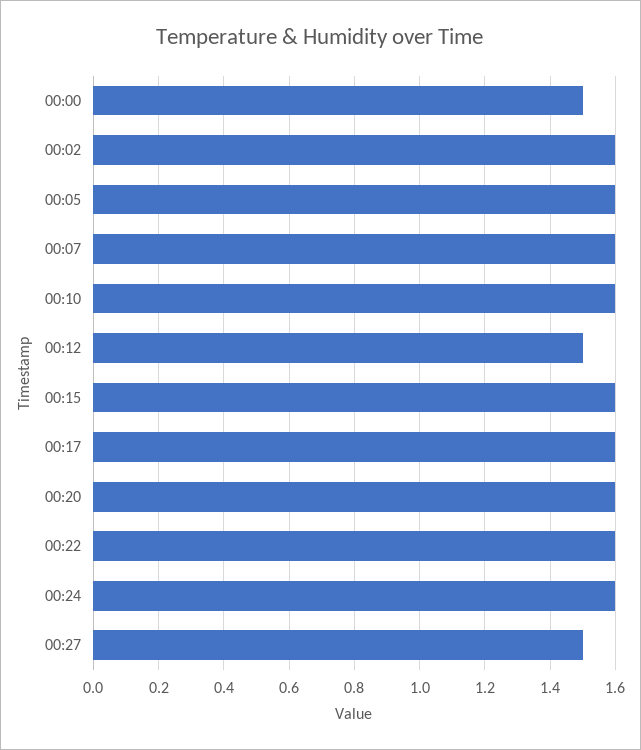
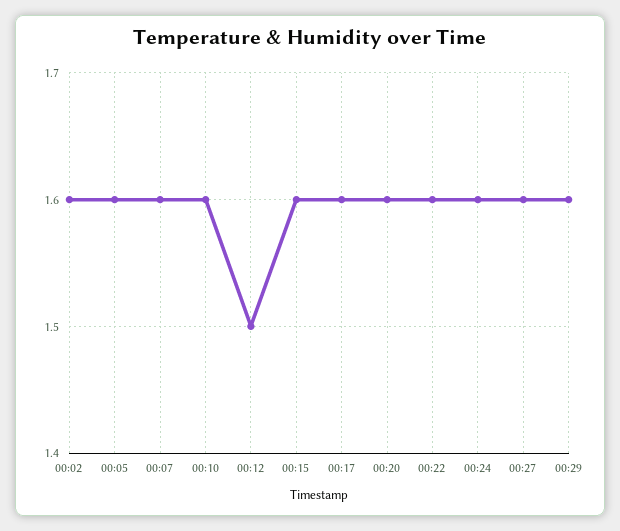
00:00: 1.5 -> none
00:27: 1.5 -> 1.6
00:29: none -> 1.6

